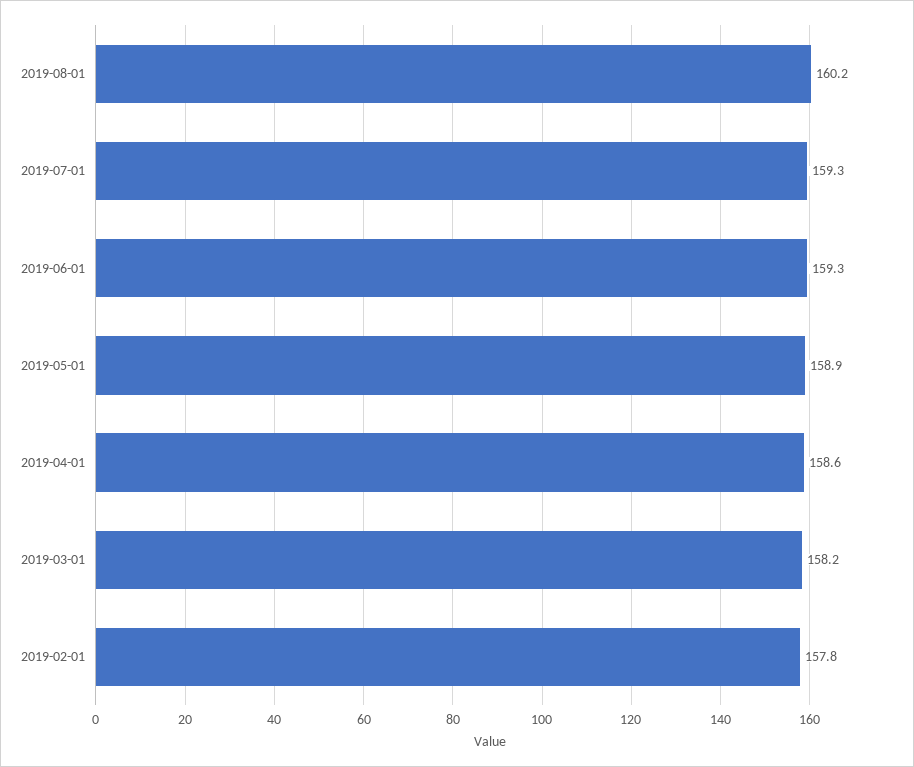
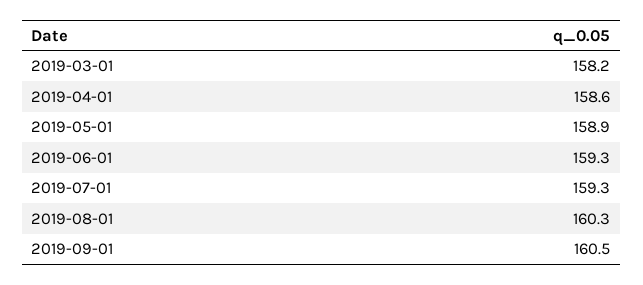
2019-08-01: 160.2 -> 160.3
2019-02-01: 157.8 -> none
2019-09-01: none -> 160.5

